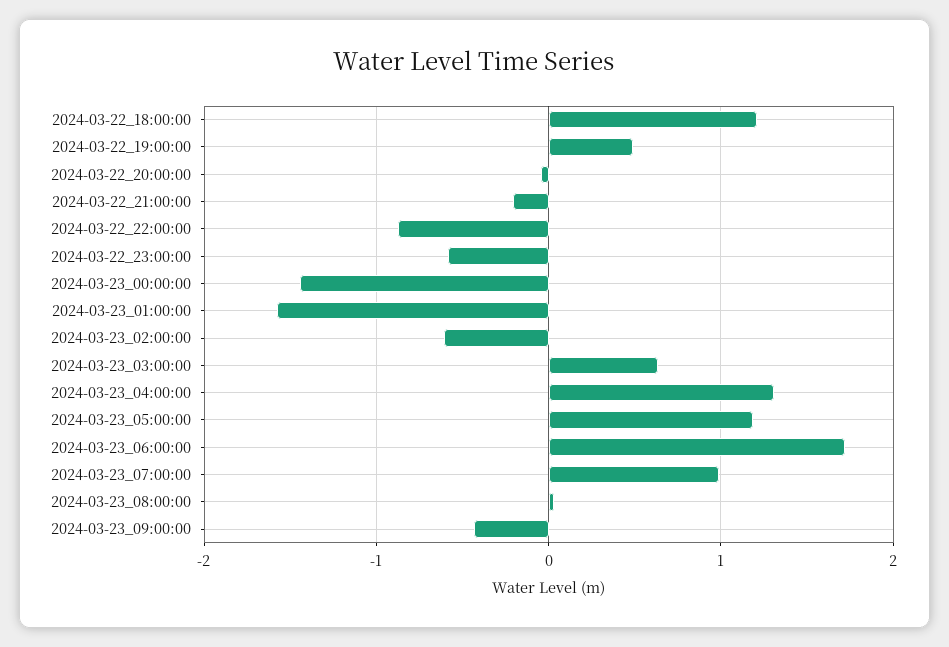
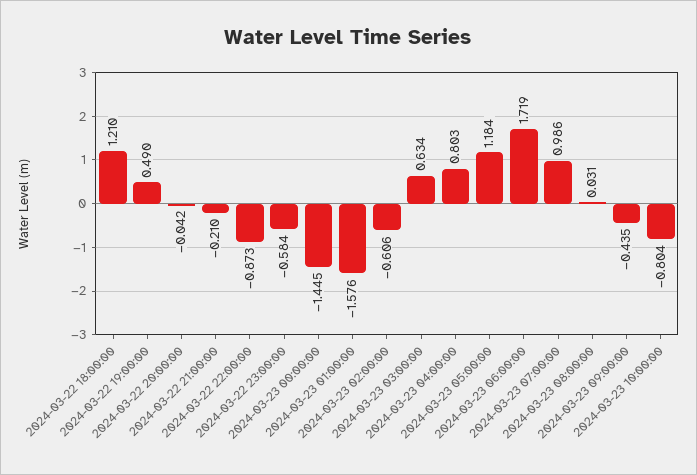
2024-03-23_04:00:00: 1.3 -> 0.803
2024-03-23 10:00:00: none -> -0.804

